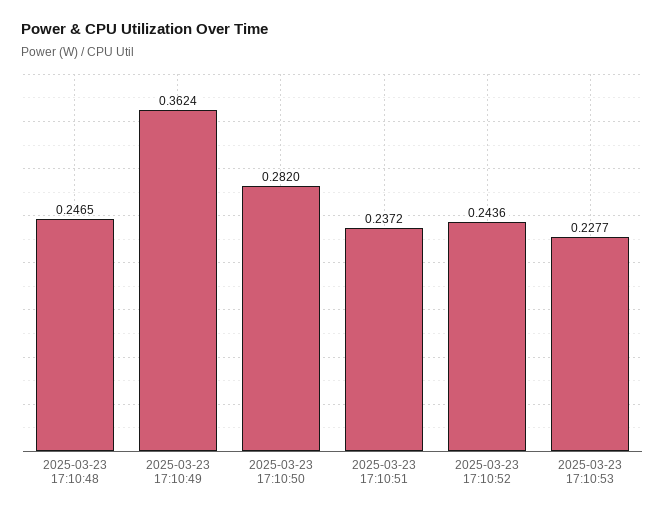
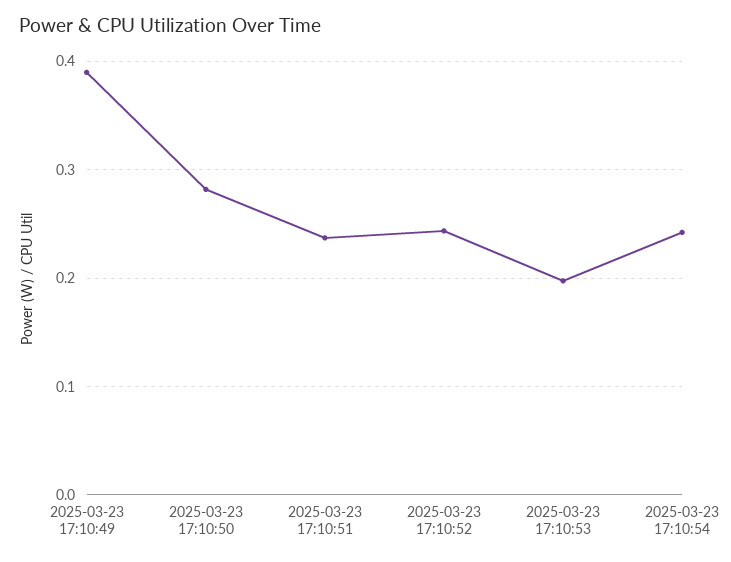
2025-03-23 17:10:48: 0.2465 -> none
2025-03-23 17:10:49: 0.3624 -> 0.39
2025-03-23 17:10:53: 0.2277 -> 0.2
2025-03-23 17:10:54: none -> 0.24

